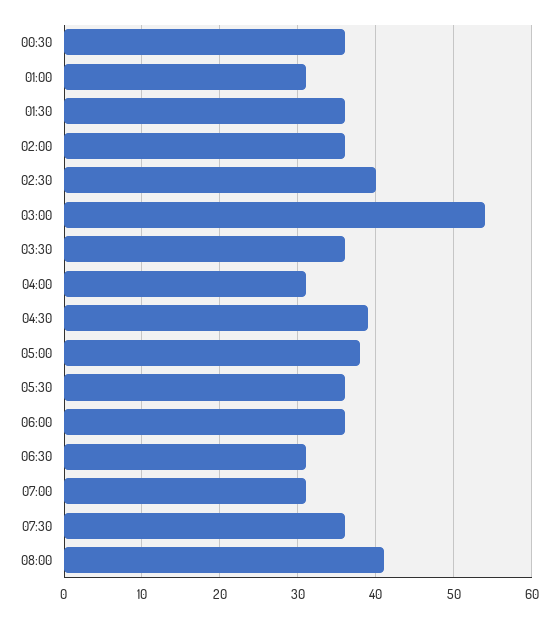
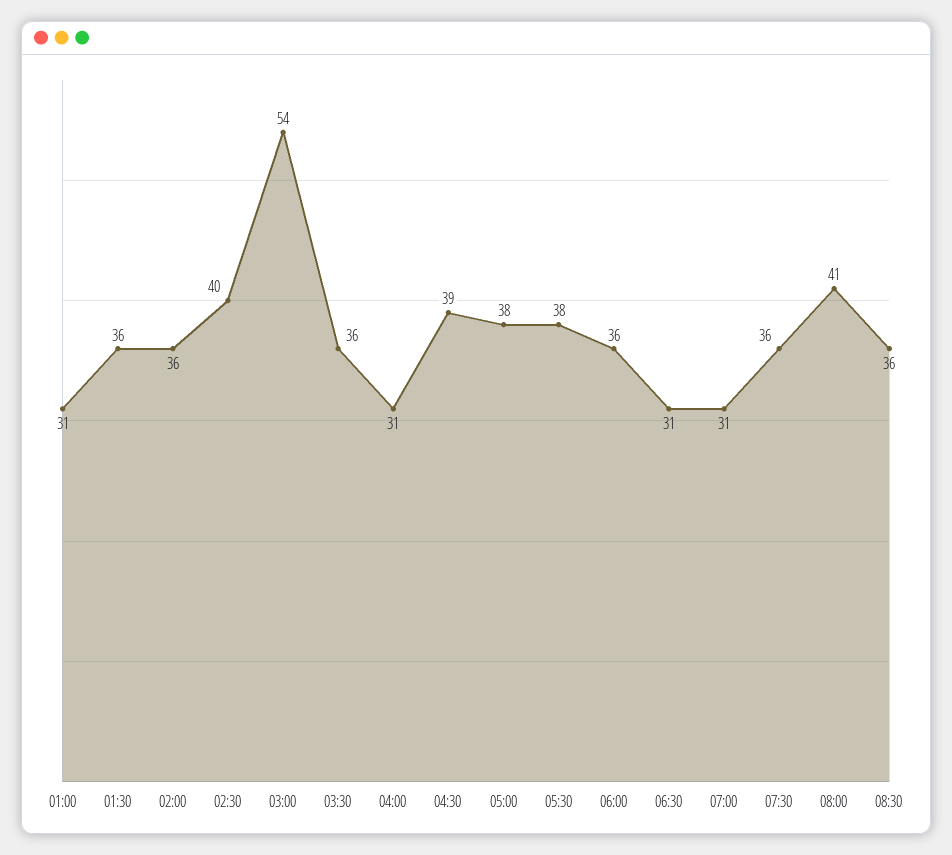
00:30: 36 -> none
05:30: 36 -> 38
08:30: none -> 36

